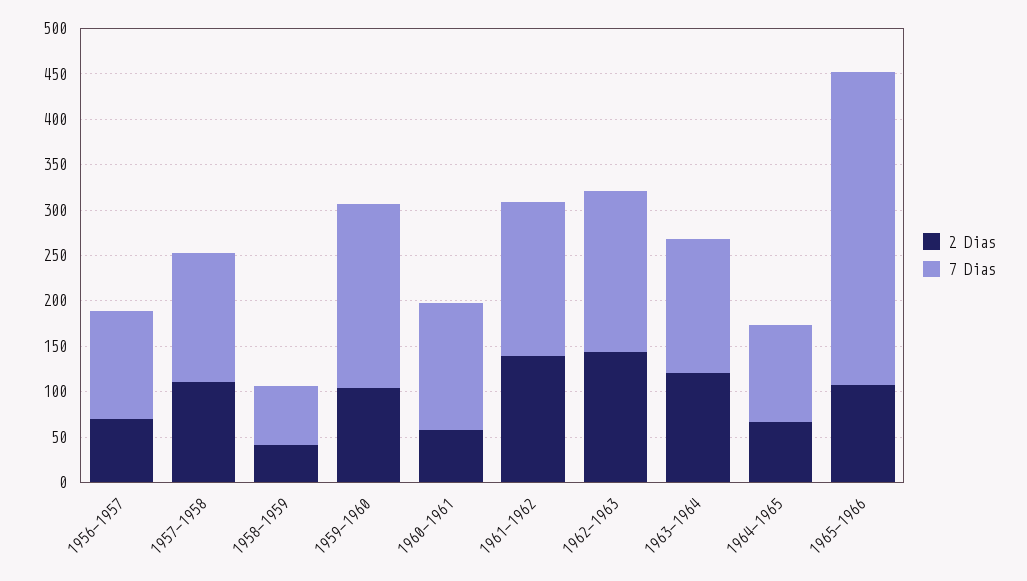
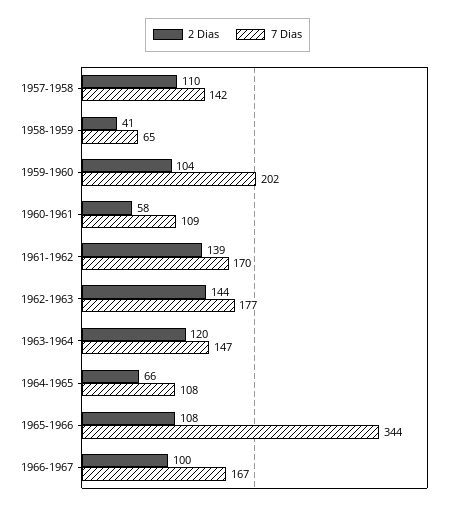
2 Dias, 1956-1957: 70 -> none
7 Dias, 1956-1957: 120 -> none
7 Dias, 1960-1961: 140 -> 109
2 Dias, 1966-1967: none -> 100
7 Dias, 1966-1967: none -> 167

